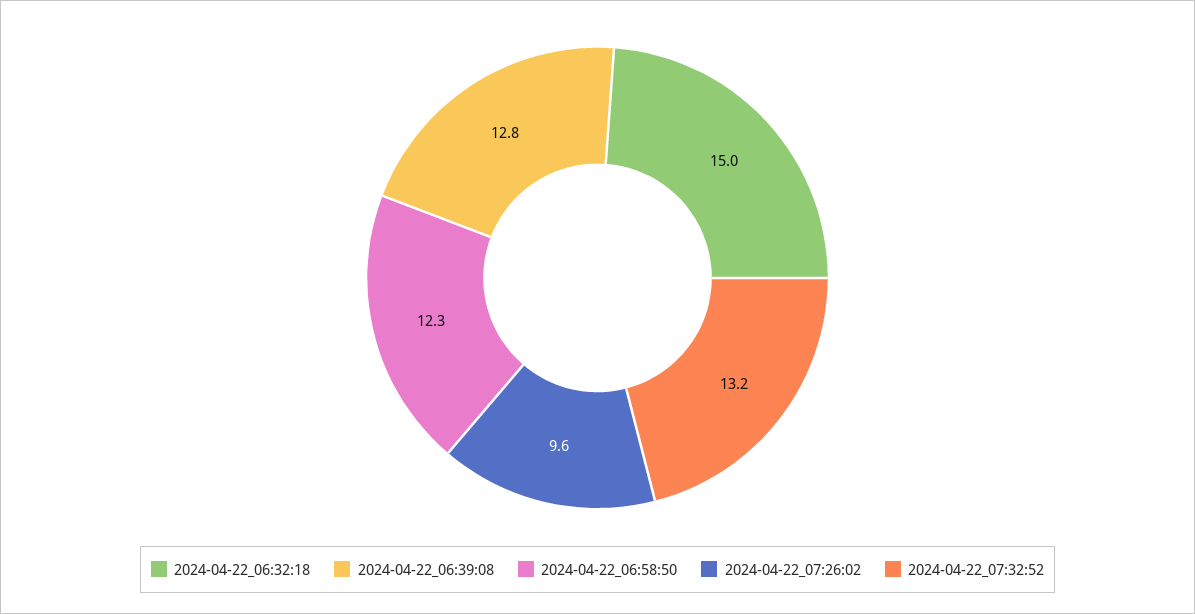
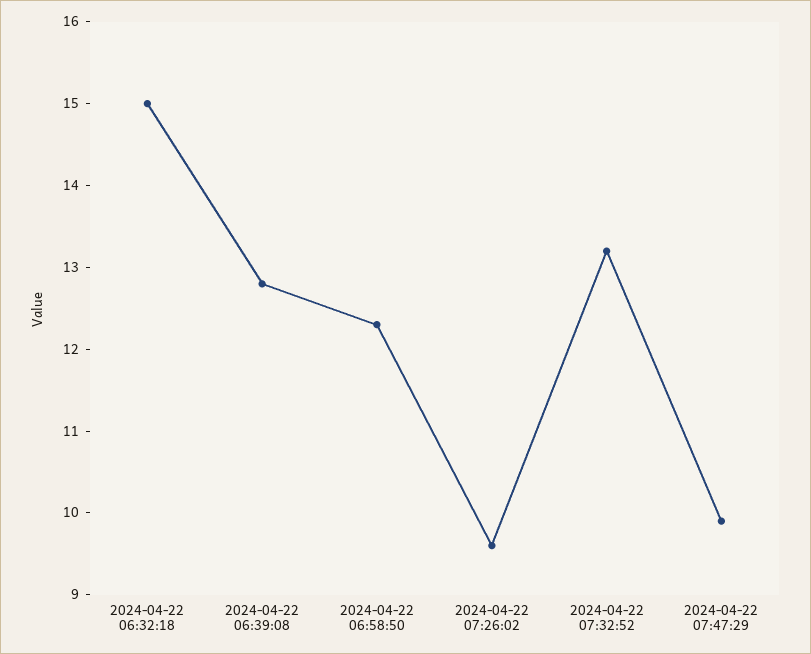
2024-04-22 07:47:29: none -> 9.9

